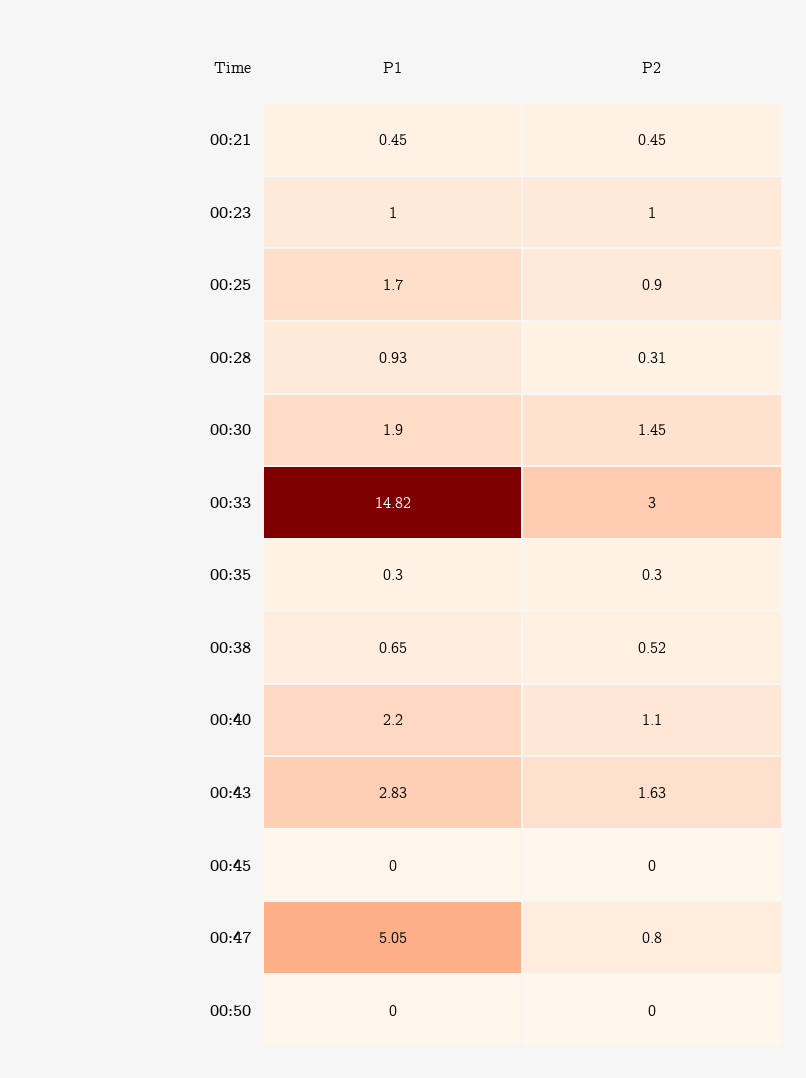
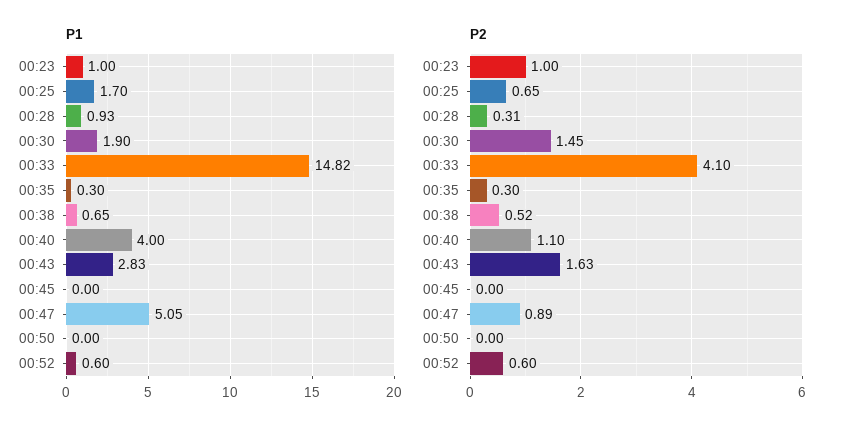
P1, 00:21: 0.45 -> none
P2, 00:21: 0.45 -> none
P2, 00:25: 0.9 -> 0.65
P2, 00:33: 3 -> 4.1
P1, 00:40: 2.2 -> 4
P2, 00:47: 0.8 -> 0.89
P1, 00:52: none -> 0.6
P2, 00:52: none -> 0.6

